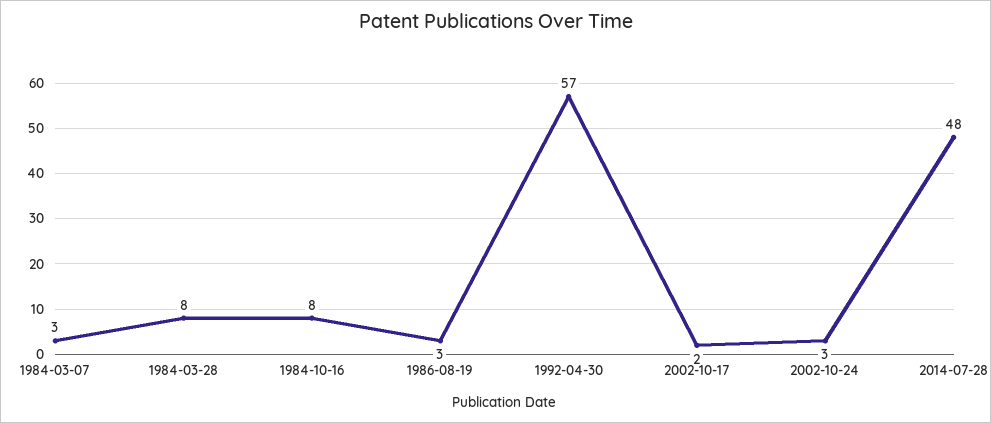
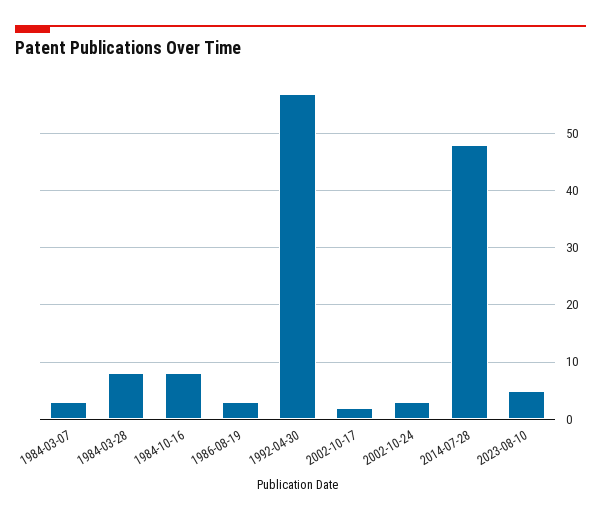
2023-08-10: none -> 5

